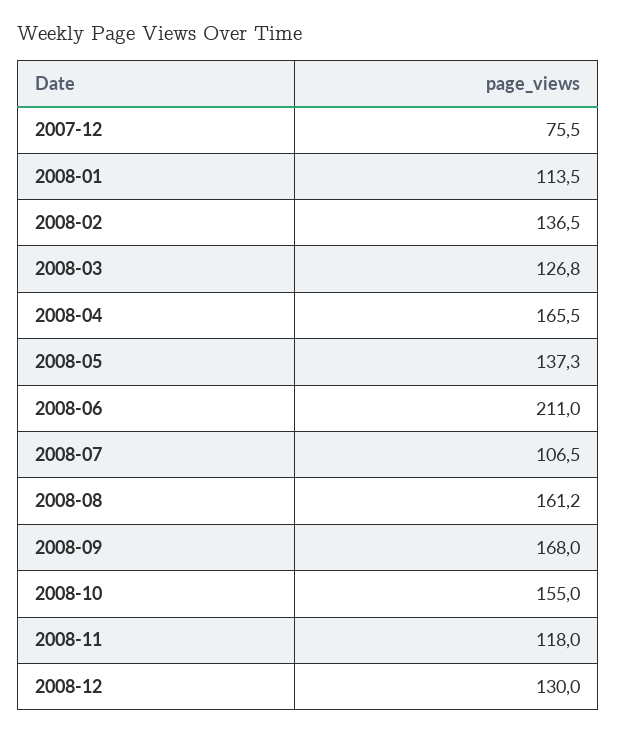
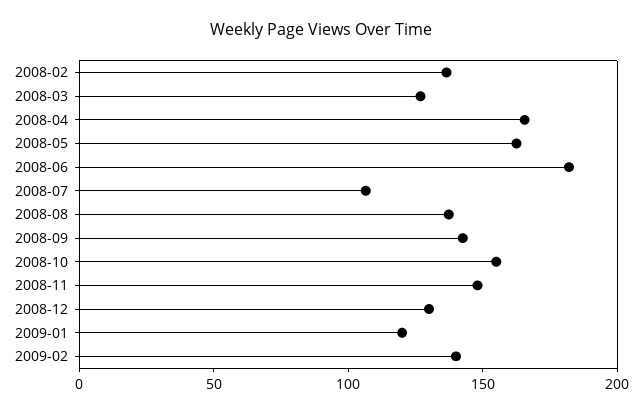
2007-12: 75.5 -> none
2008-01: 113.5 -> none
2008-05: 137.3 -> 160
2008-06: 211 -> 180
2008-08: 161.2 -> 140
2008-09: 168 -> 140
2008-11: 118 -> 150
2009-01: none -> 120
2009-02: none -> 140

